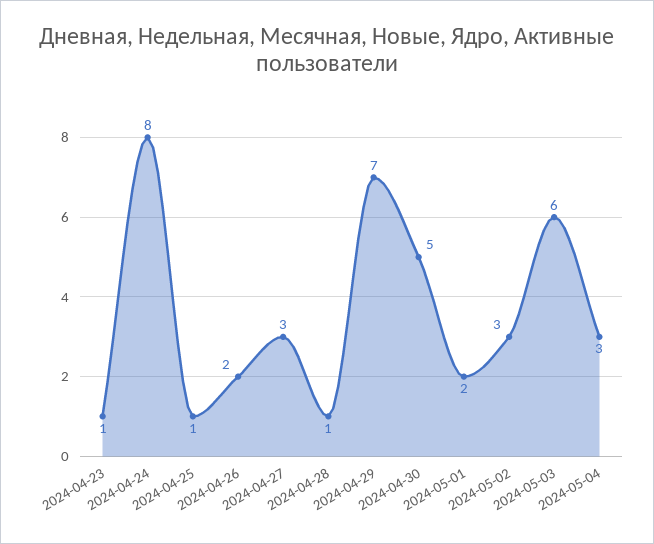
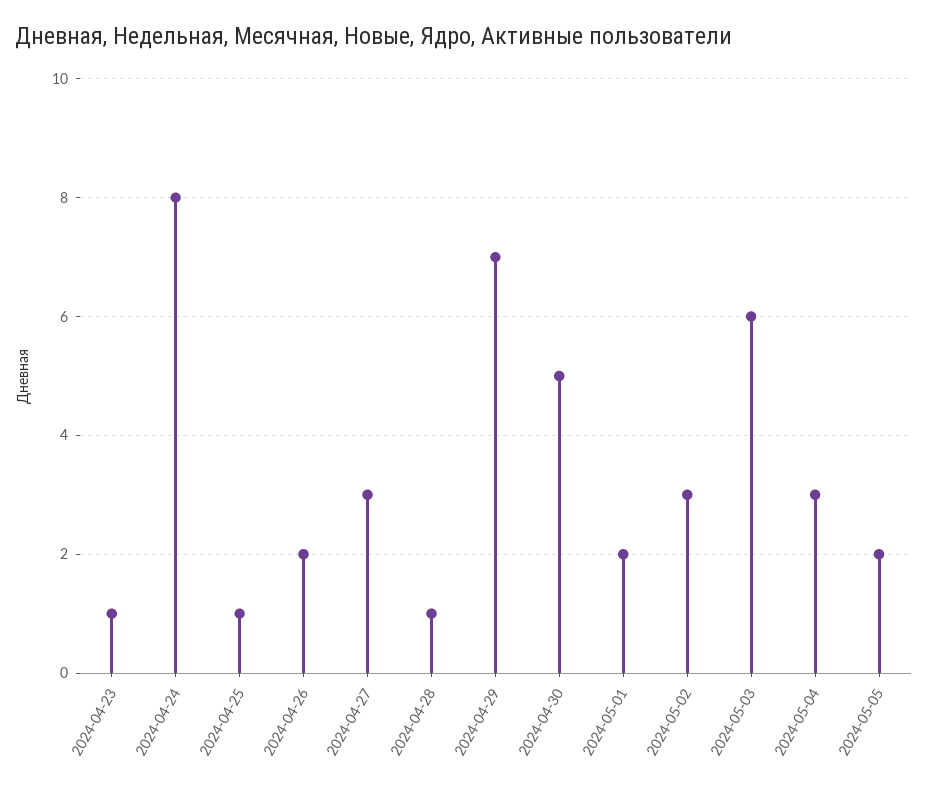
2024-05-05: none -> 2

